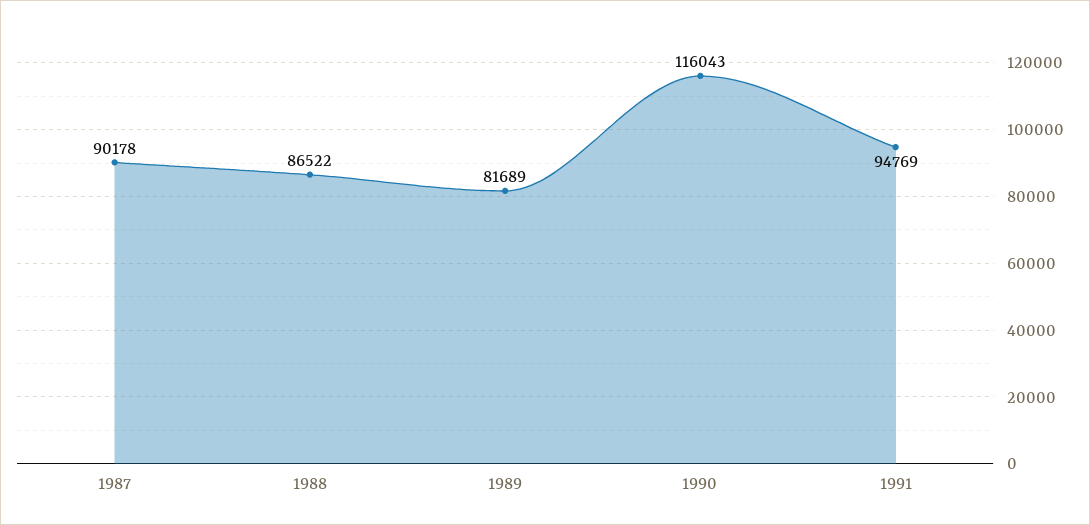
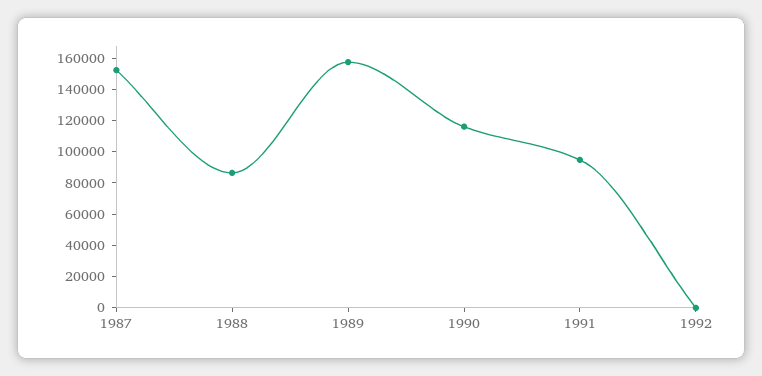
1987: 90178 -> 150000
1989: 81689 -> 160000
1992: none -> 0

